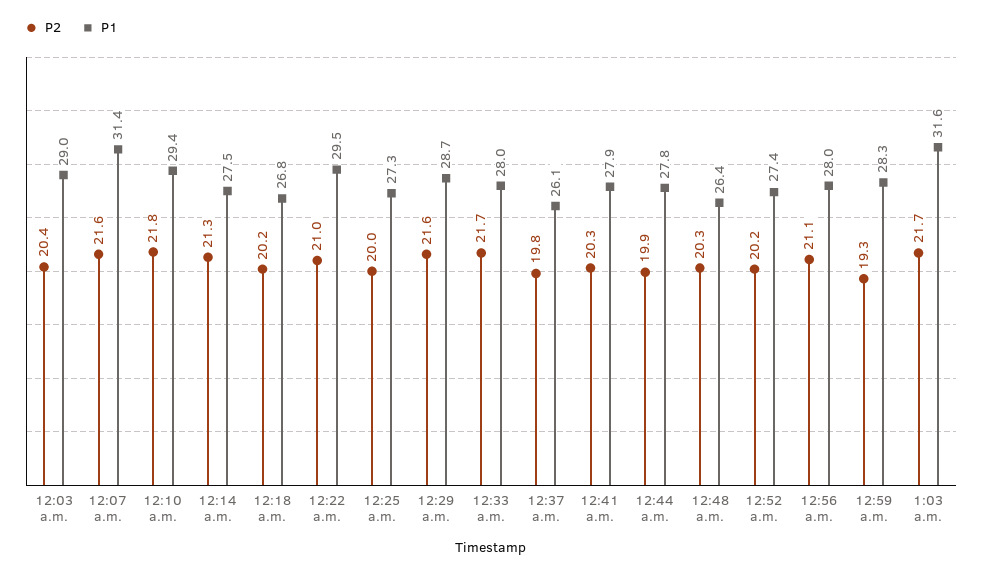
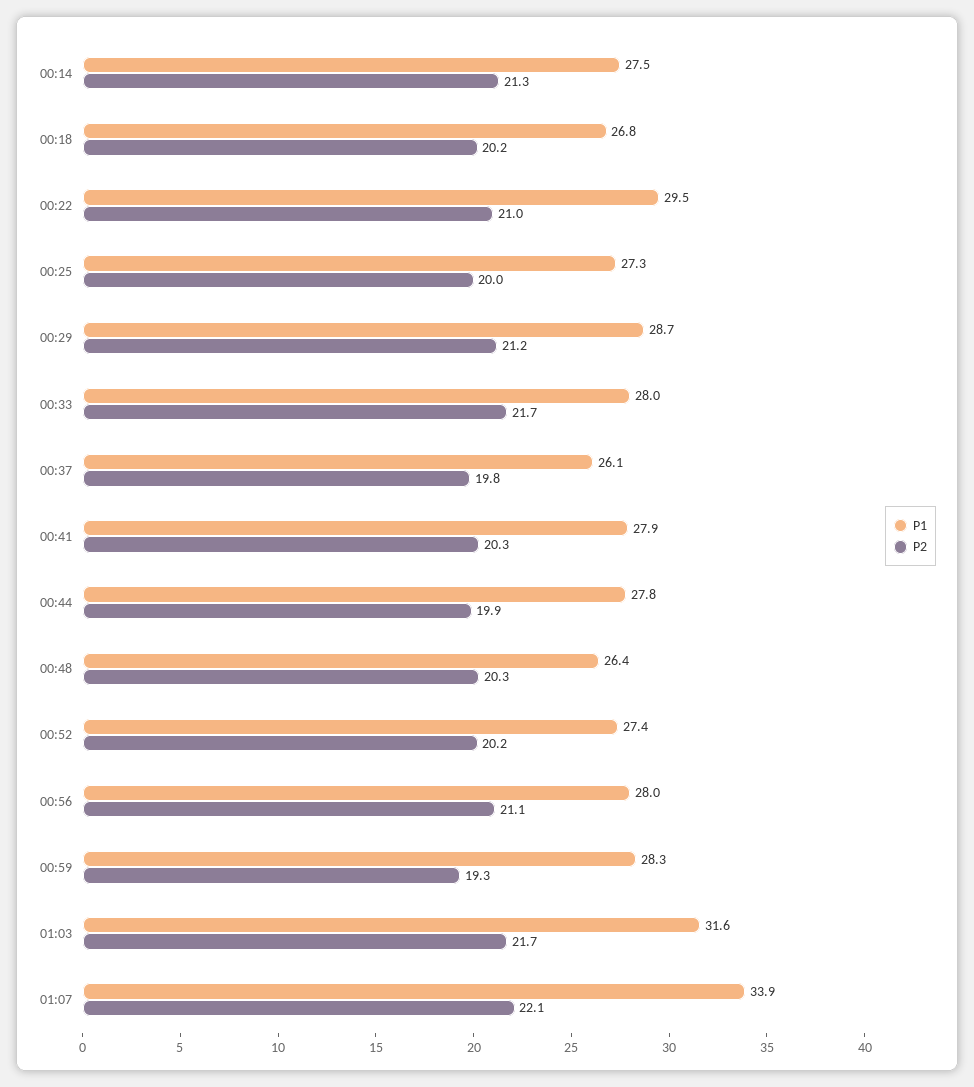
P2, 12:03 a.m.: 20.4 -> none
P1, 12:03 a.m.: 29 -> none
P2, 12:07 a.m.: 21.6 -> none
P1, 12:07 a.m.: 31.4 -> none
P2, 12:10 a.m.: 21.8 -> none
P1, 12:10 a.m.: 29.4 -> none
P2, 12:29 a.m.: 21.6 -> 21.2
P1, 01:07: none -> 33.9
P2, 01:07: none -> 22.1

